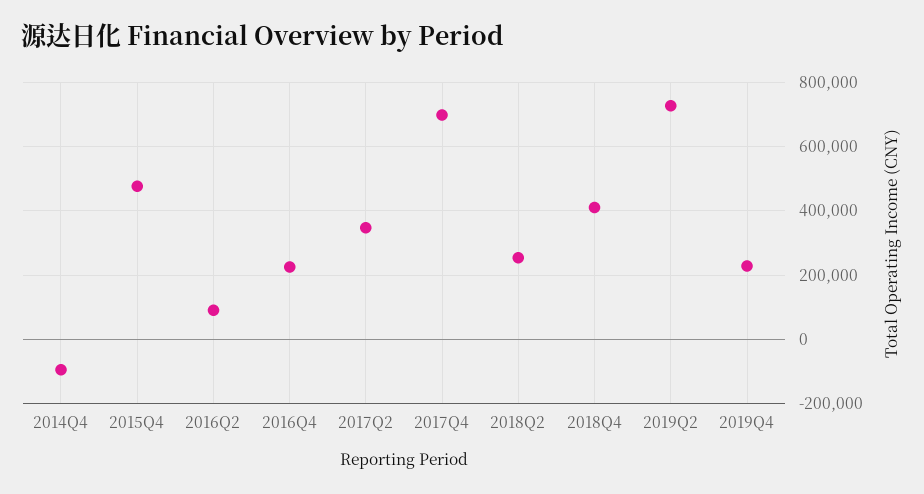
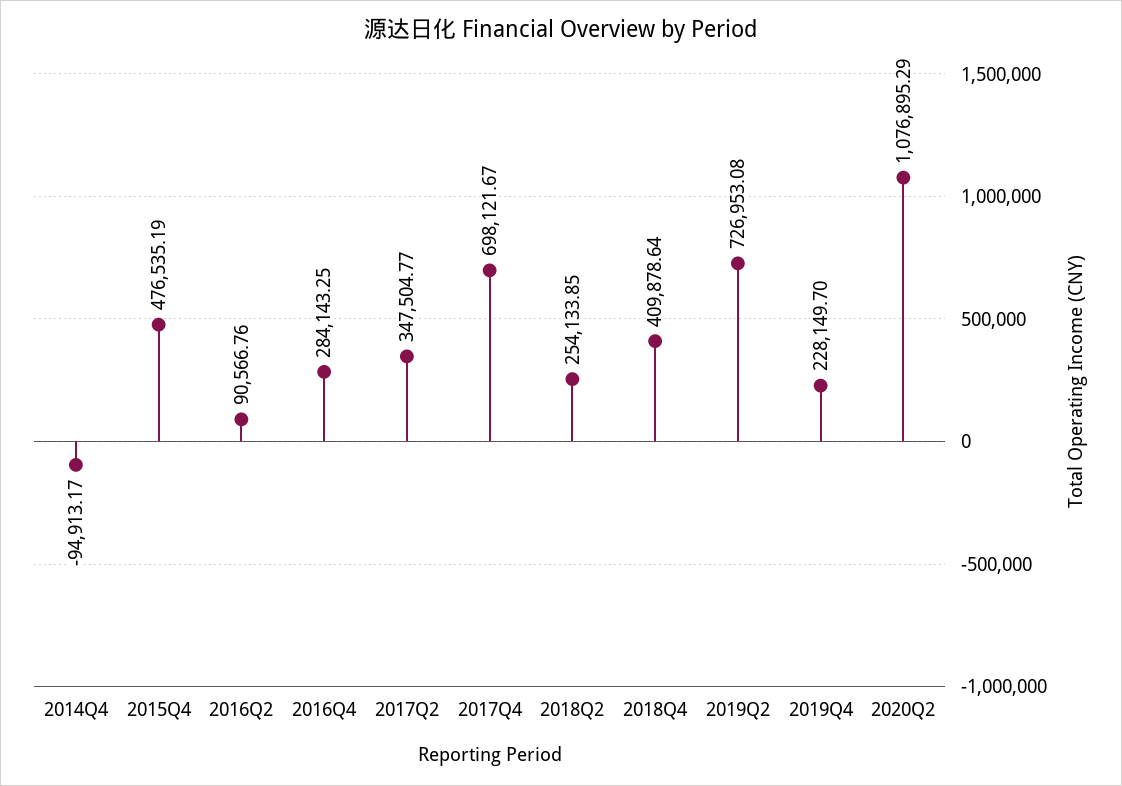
2016Q4: 220000 -> 284143.25
2020Q2: none -> 1076895.29

